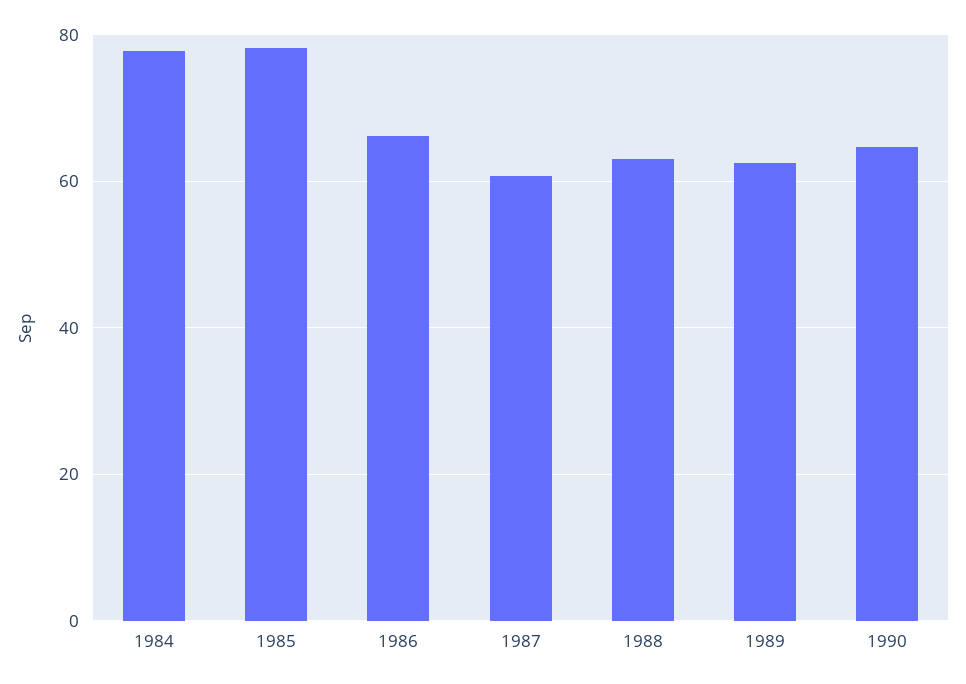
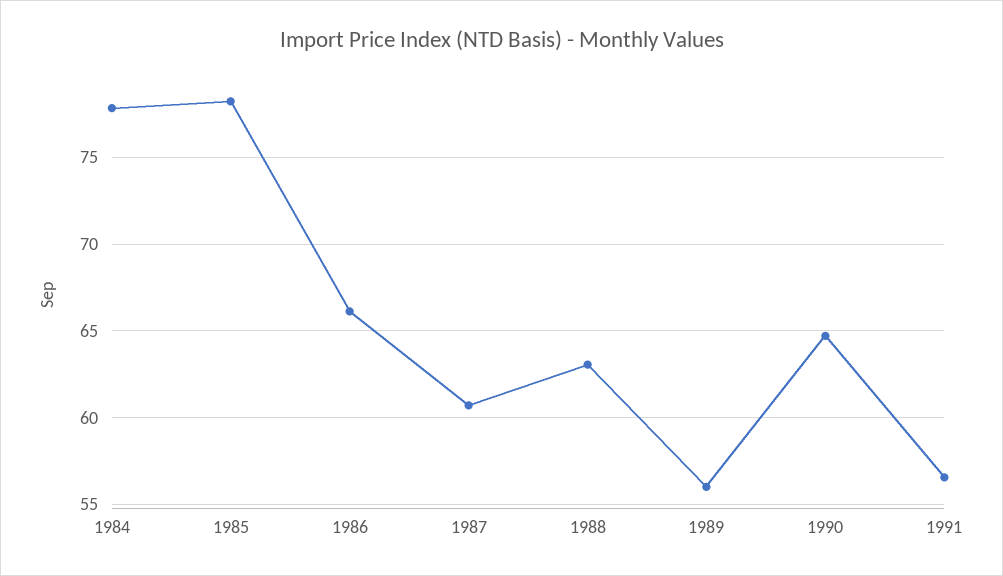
1989: 62 -> 56
1991: none -> 56.5

